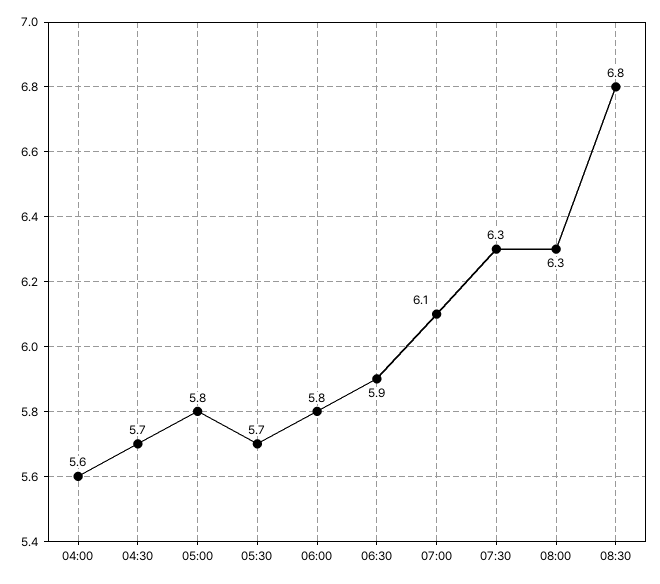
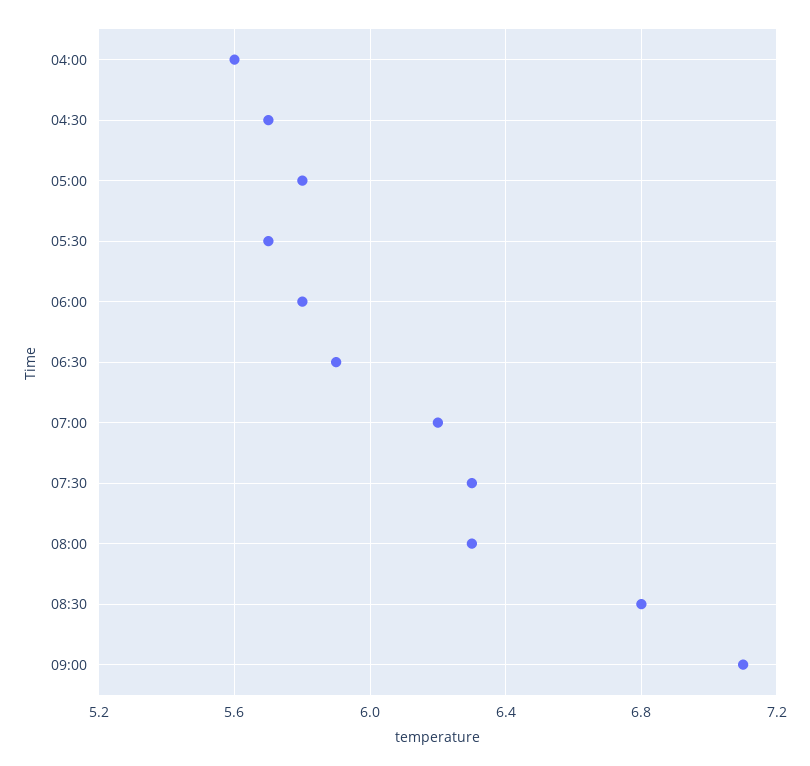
07:00: 6.1 -> 6.2
09:00: none -> 7.1

